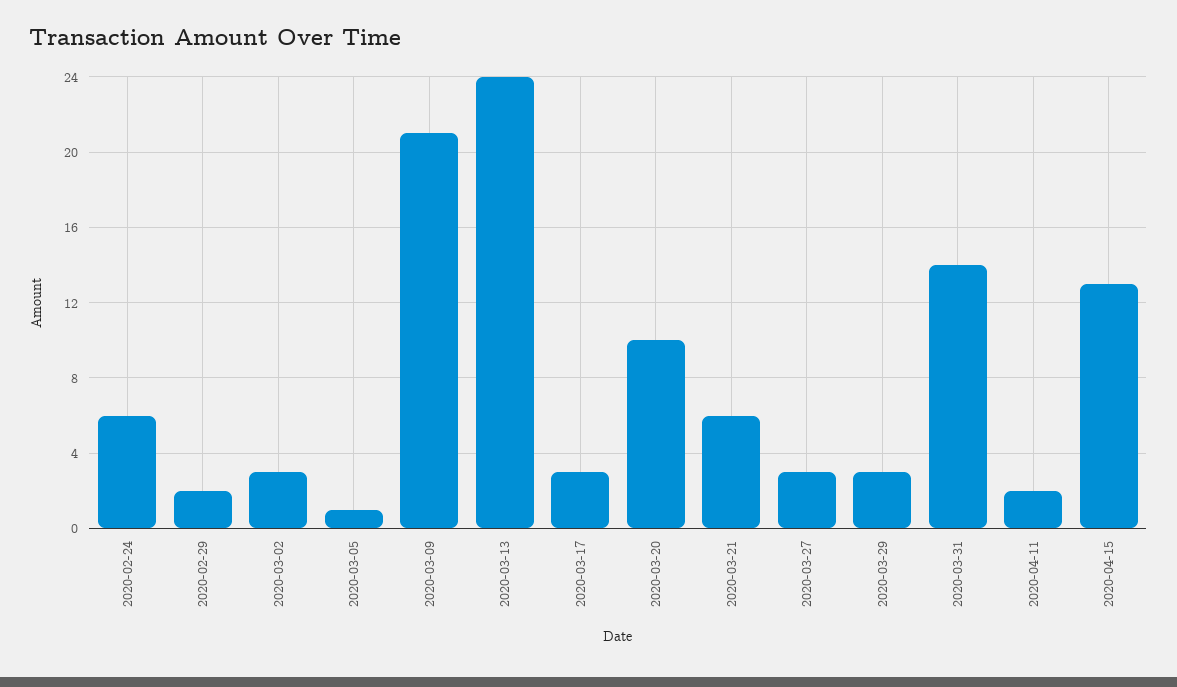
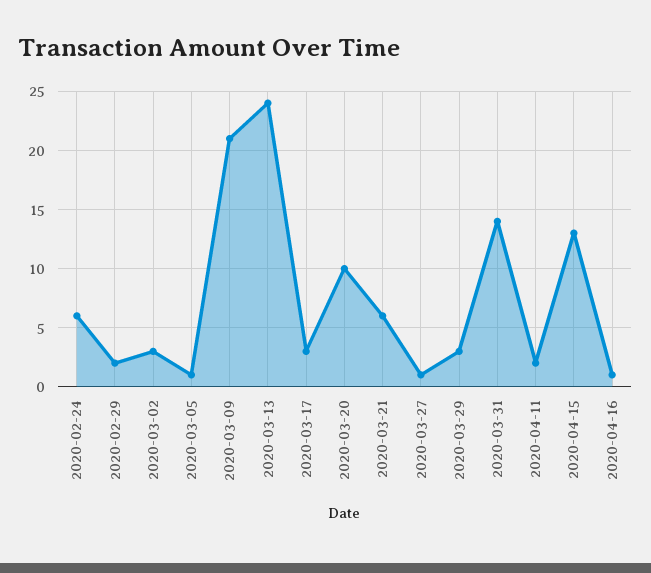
2020-03-27: 3 -> 1
2020-04-16: none -> 1

